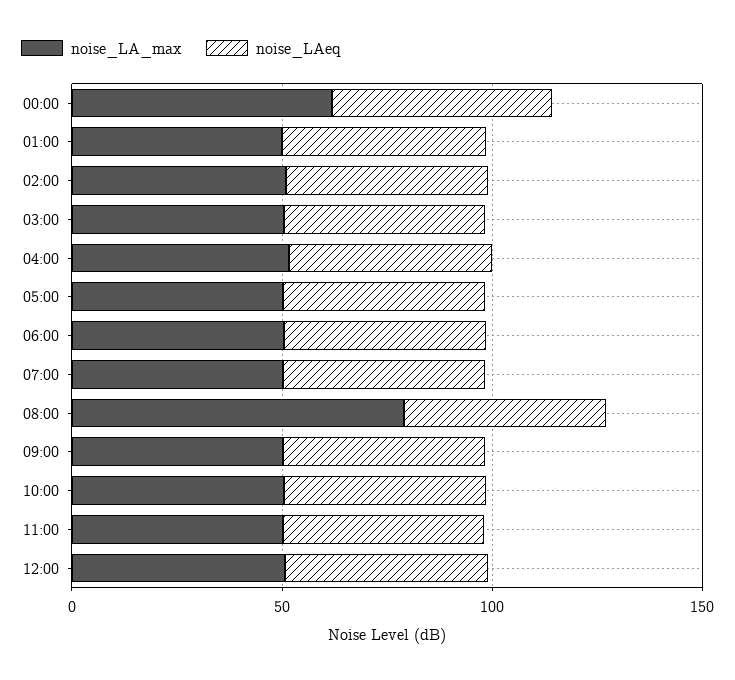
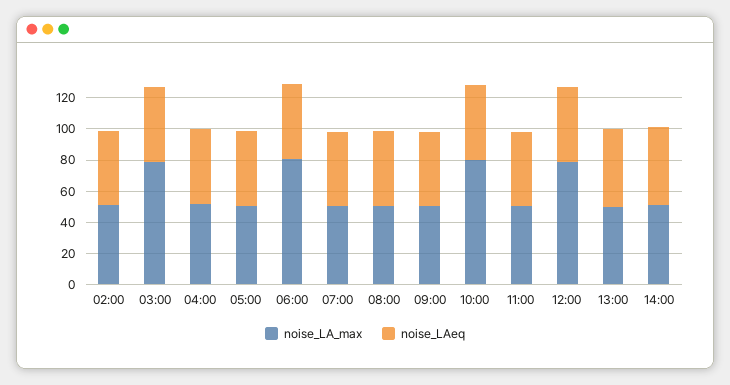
noise_LA_max, 00:00: 60 -> none
noise_LAeq, 00:00: 50 -> none
noise_LA_max, 01:00: 50 -> none
noise_LAeq, 01:00: 50 -> none
noise_LA_max, 03:00: 50 -> 80
noise_LA_max, 06:00: 50 -> 80
noise_LA_max, 08:00: 80 -> 50
noise_LA_max, 10:00: 50 -> 80
noise_LA_max, 12:00: 50 -> 80
noise_LA_max, 13:00: none -> 50
noise_LAeq, 13:00: none -> 50
noise_LA_max, 14:00: none -> 50
noise_LAeq, 14:00: none -> 50

